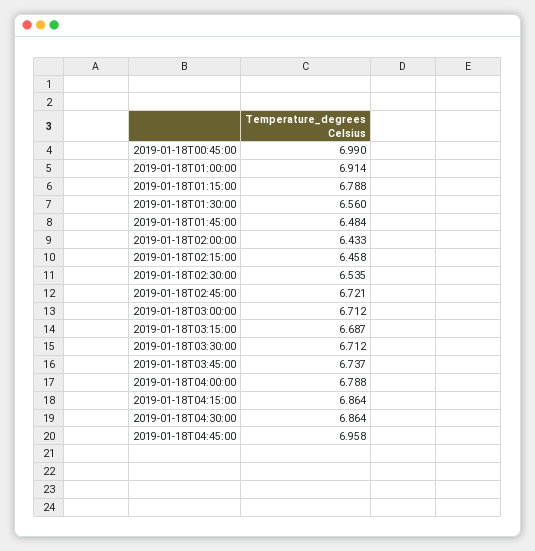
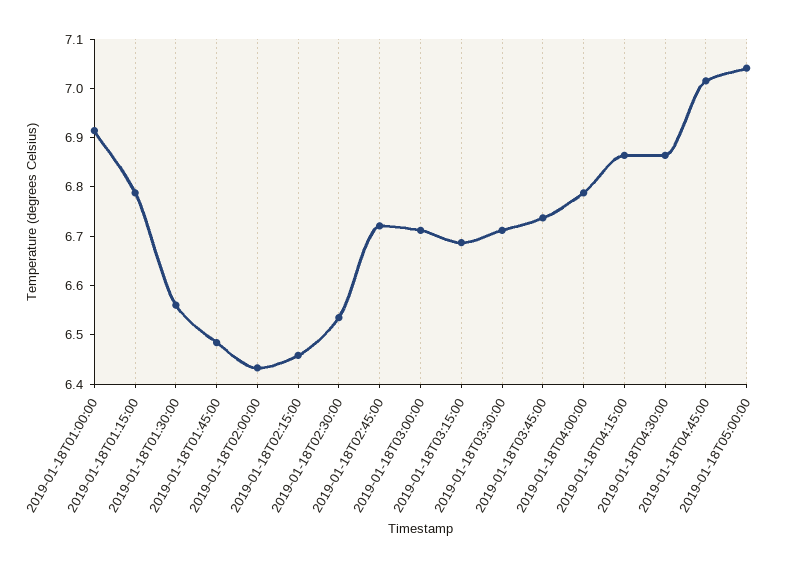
2019-01-18T00:45:00: 6.99 -> none
2019-01-18T04:45:00: 6.958 -> 7.02
2019-01-18T05:00:00: none -> 7.04

